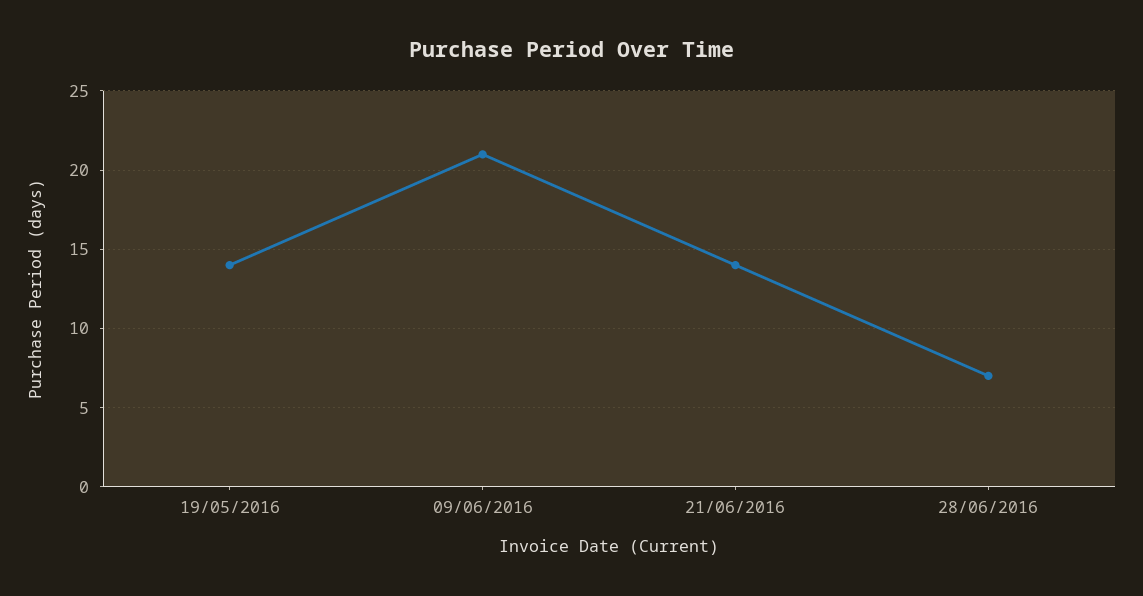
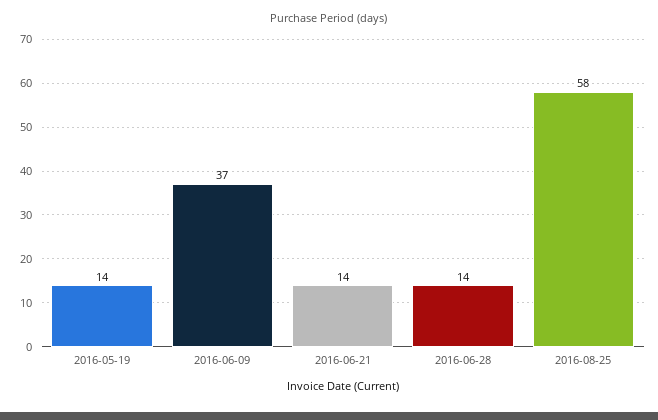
09/06/2016: 21 -> 37
28/06/2016: 7 -> 14
2016-08-25: none -> 58

